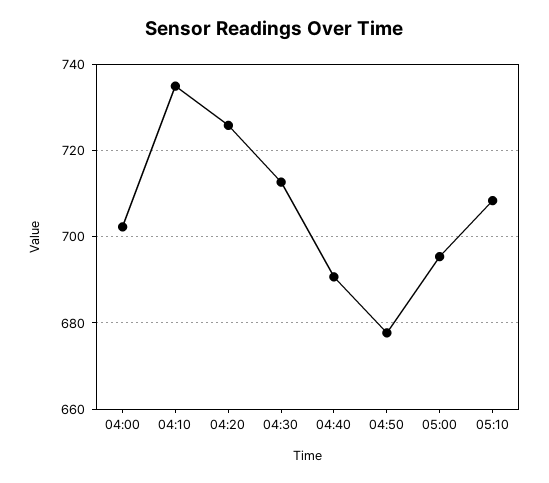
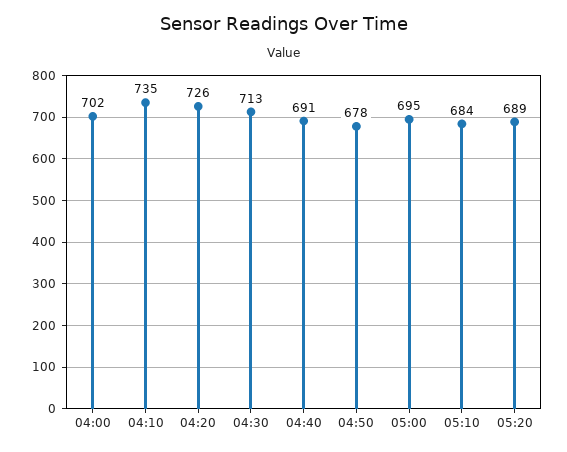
05:10: 708 -> 684
05:20: none -> 689

